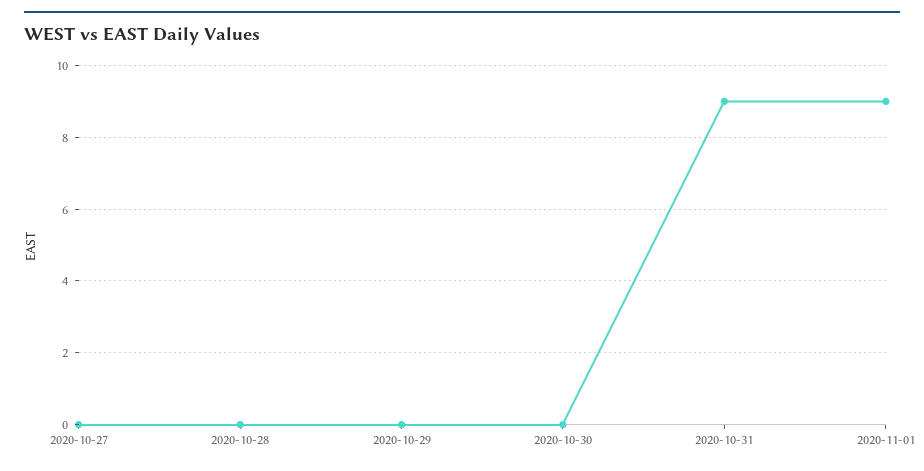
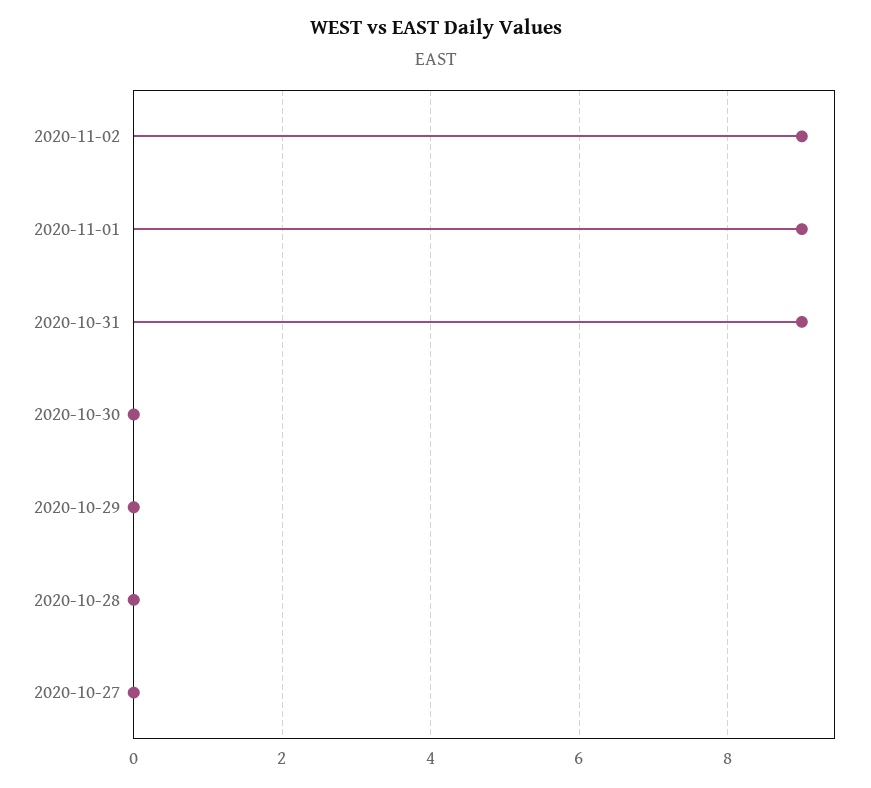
2020-11-02: none -> 9

